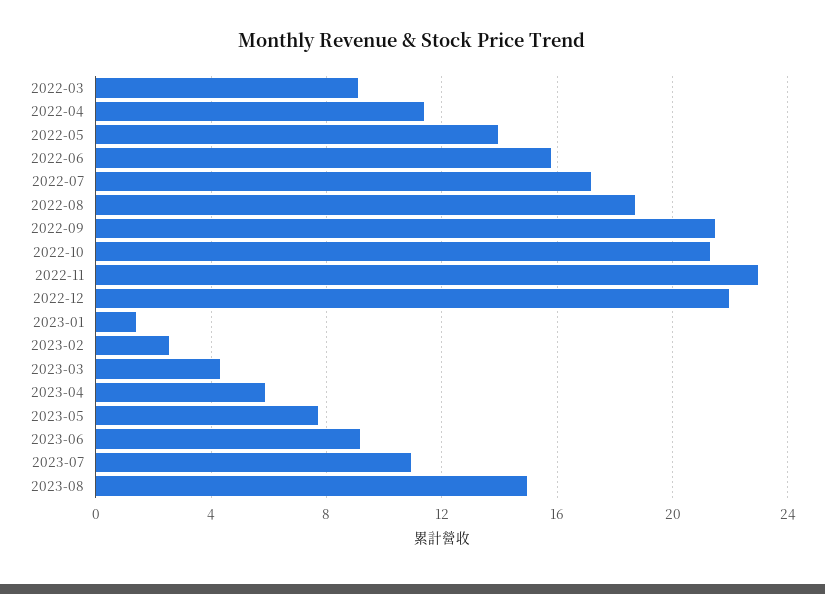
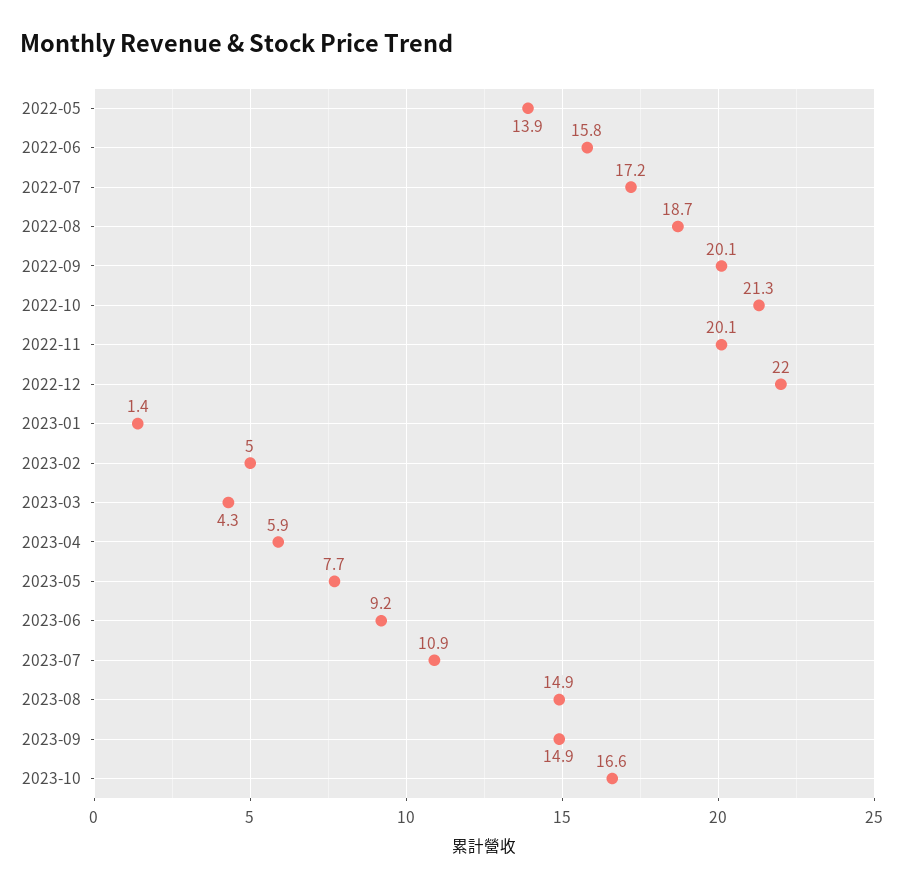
2022-03: 9 -> none
2022-04: 11.5 -> none
2022-09: 21.5 -> 20.1
2022-11: 23 -> 20.1
2023-02: 2.5 -> 5
2023-09: none -> 14.9
2023-10: none -> 16.6

